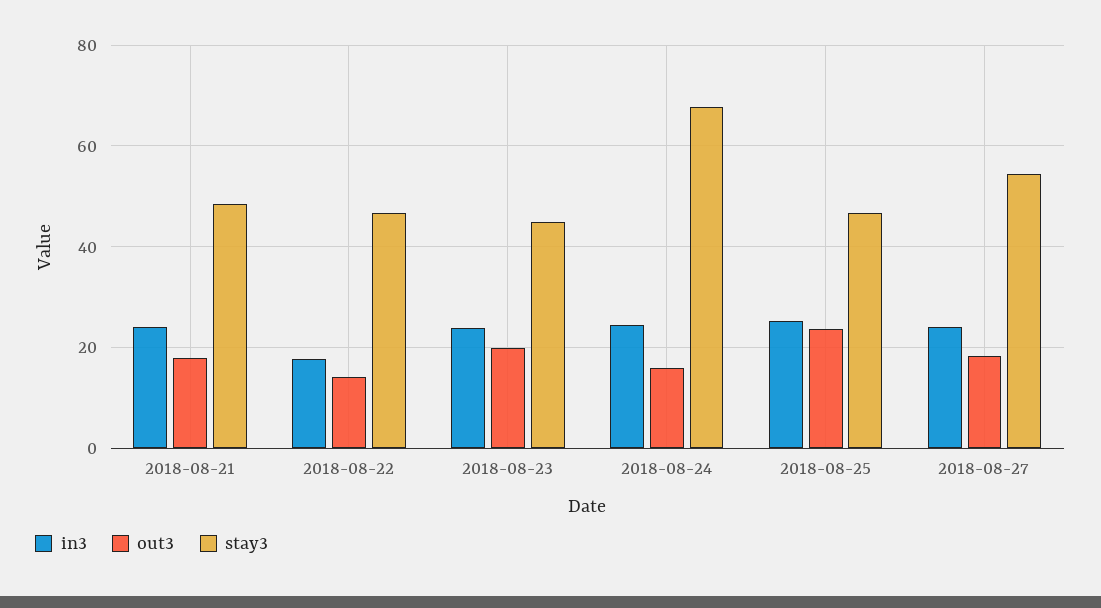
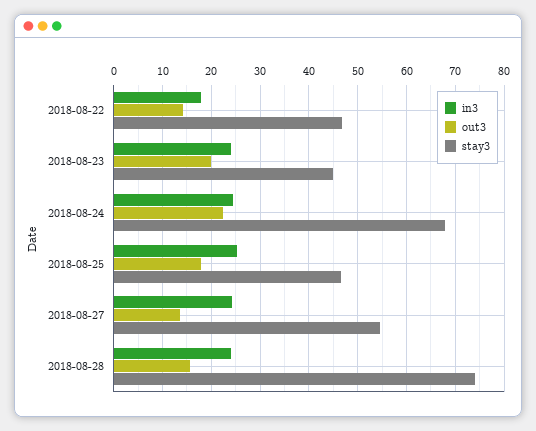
in3, 2018-08-21: 24 -> none
out3, 2018-08-21: 18 -> none
stay3, 2018-08-21: 48 -> none
out3, 2018-08-24: 16 -> 22
out3, 2018-08-25: 24 -> 18
out3, 2018-08-27: 18 -> 14
in3, 2018-08-28: none -> 24
out3, 2018-08-28: none -> 16
stay3, 2018-08-28: none -> 74

